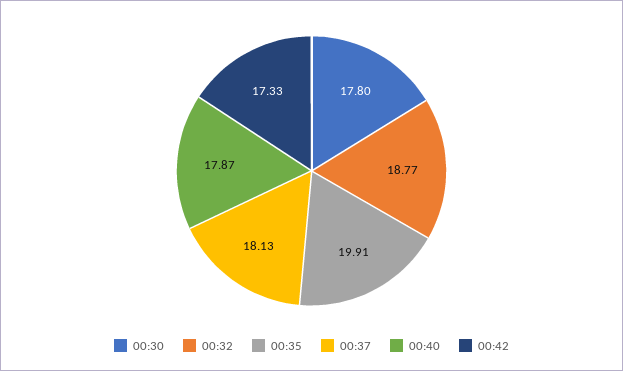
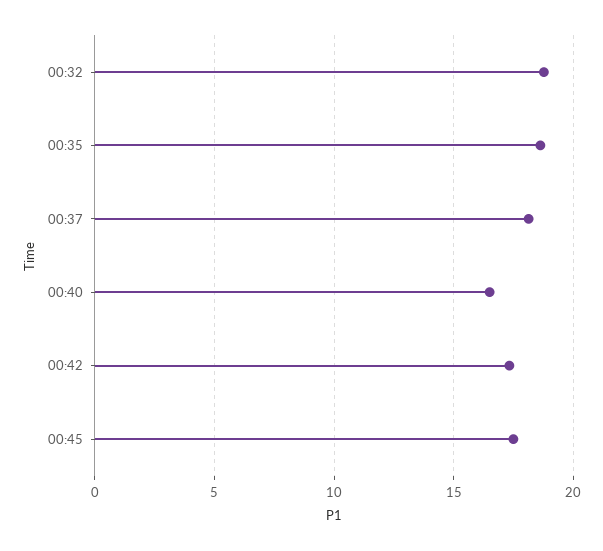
00:30: 17.8 -> none
00:35: 19.91 -> 18.5
00:40: 17.87 -> 16.5
00:45: none -> 17.5

